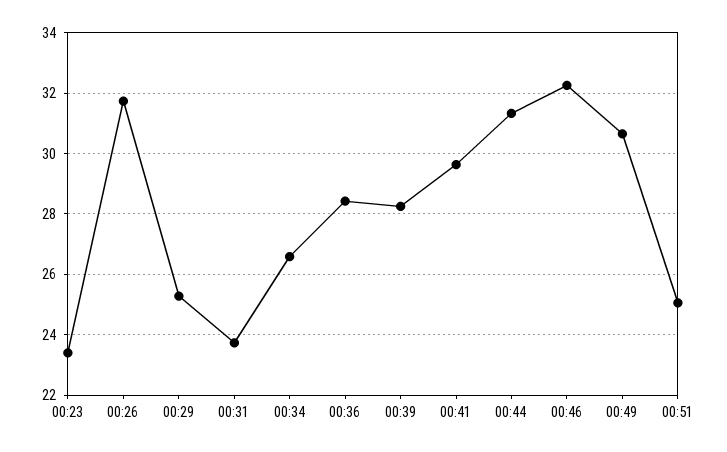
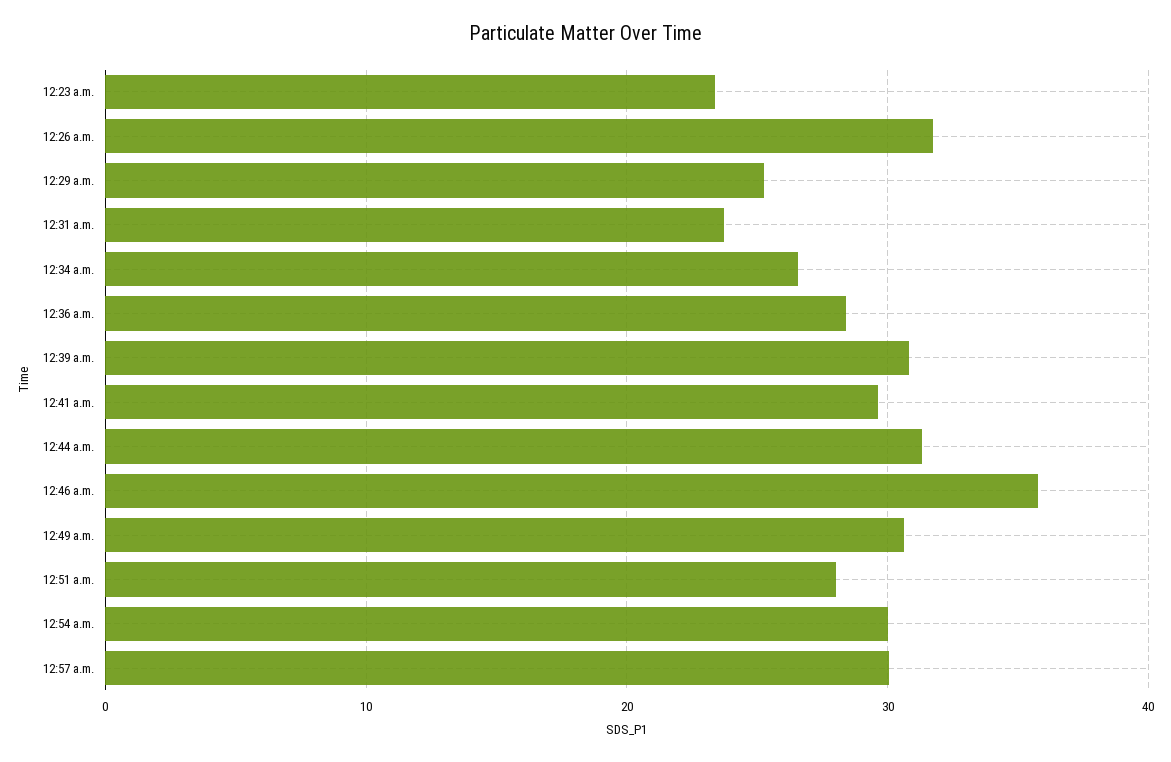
00:39: 28.2 -> 31
00:46: 32.2 -> 36
00:51: 25 -> 28
12:54 a.m.: none -> 30
12:57 a.m.: none -> 30

